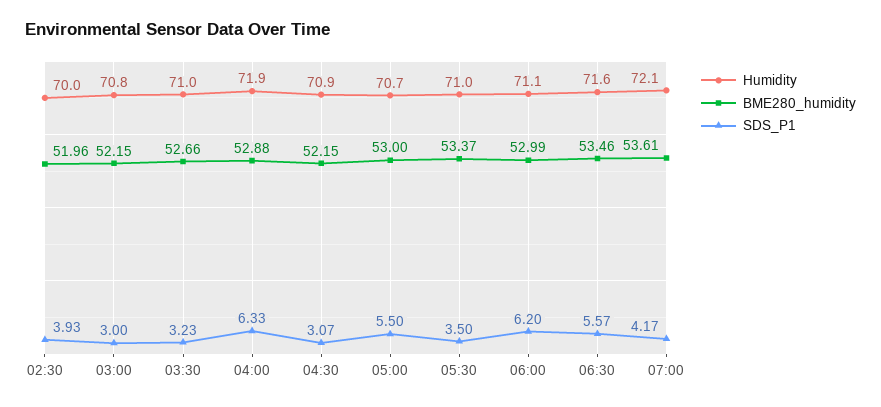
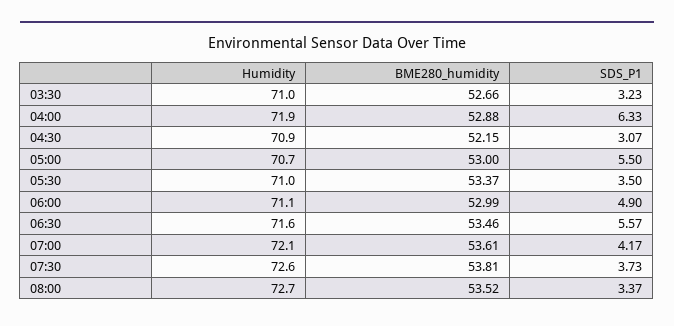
Humidity, 02:30: 70 -> none
BME280_humidity, 02:30: 51.96 -> none
SDS_P1, 02:30: 3.93 -> none
Humidity, 03:00: 70.8 -> none
BME280_humidity, 03:00: 52.15 -> none
SDS_P1, 03:00: 3 -> none
SDS_P1, 06:00: 6.2 -> 4.9
Humidity, 07:30: none -> 72.6
BME280_humidity, 07:30: none -> 53.81
SDS_P1, 07:30: none -> 3.73
Humidity, 08:00: none -> 72.7
BME280_humidity, 08:00: none -> 53.52
SDS_P1, 08:00: none -> 3.37

